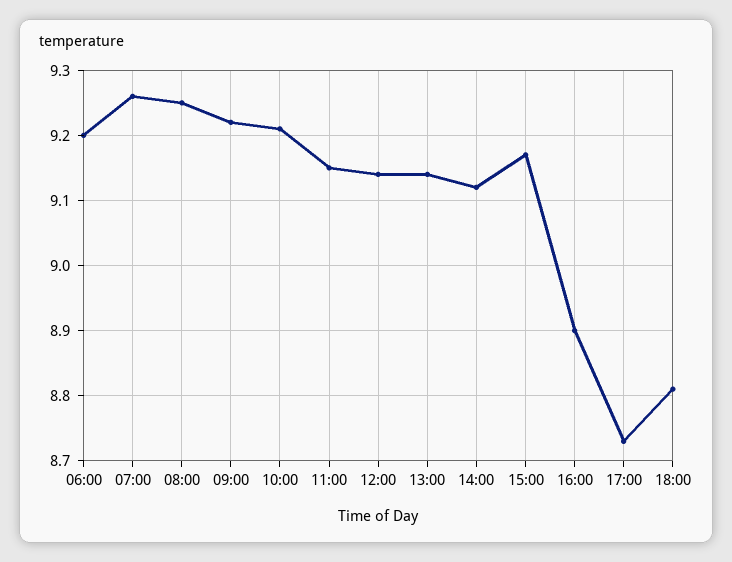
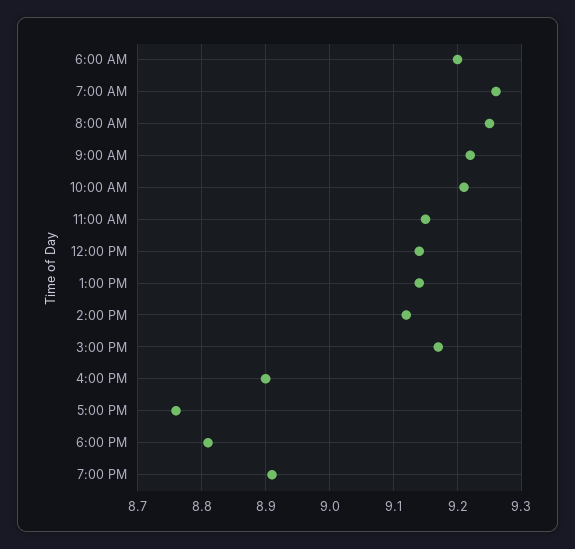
17:00: 8.73 -> 8.76
7:00 PM: none -> 8.91

